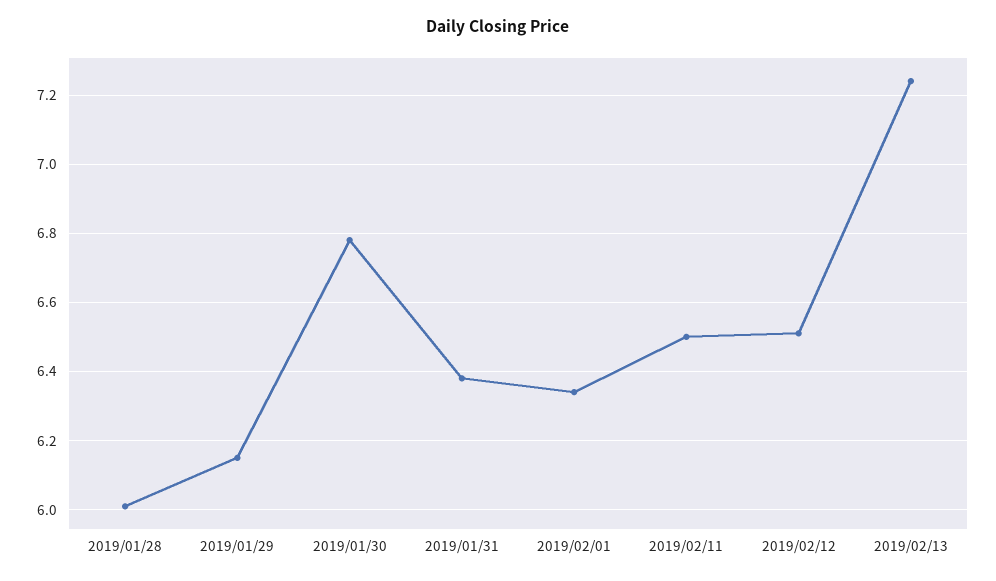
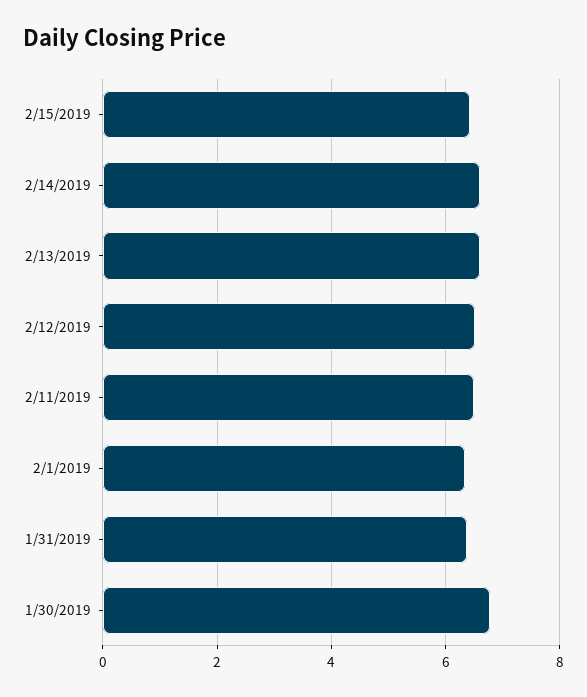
2019/01/28: 6 -> none
2019/01/29: 6.15 -> none
2019/02/13: 7.25 -> 6.6
2/15/2019: none -> 6.4
2/14/2019: none -> 6.6

